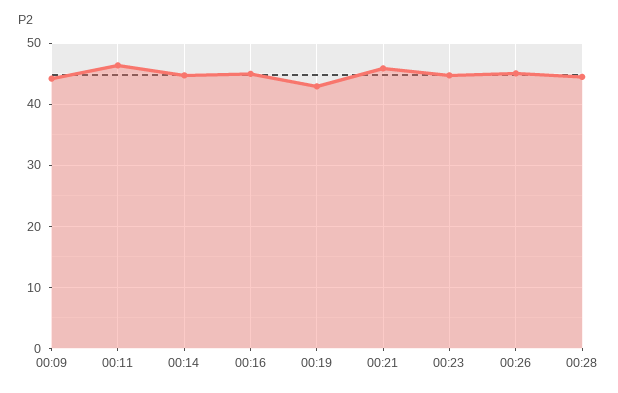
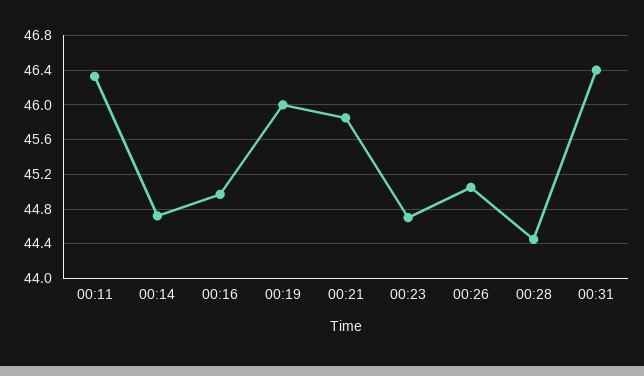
00:09: 44 -> none
00:19: 43 -> 46
00:31: none -> 46.4

